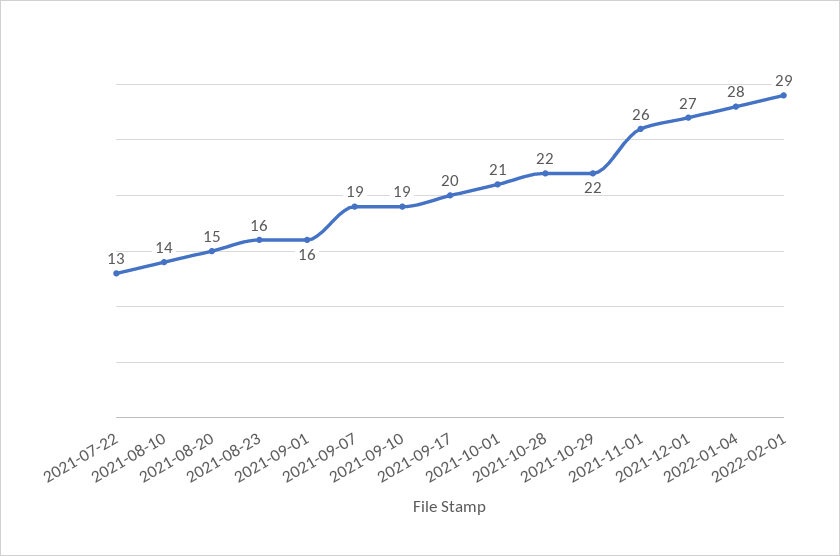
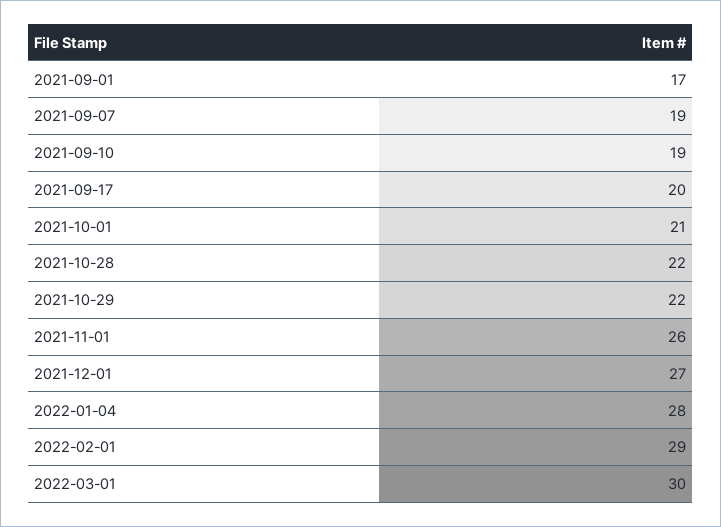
2021-07-22: 13 -> none
2021-08-10: 14 -> none
2021-08-20: 15 -> none
2021-08-23: 16 -> none
2021-09-01: 16 -> 17
2022-03-01: none -> 30

